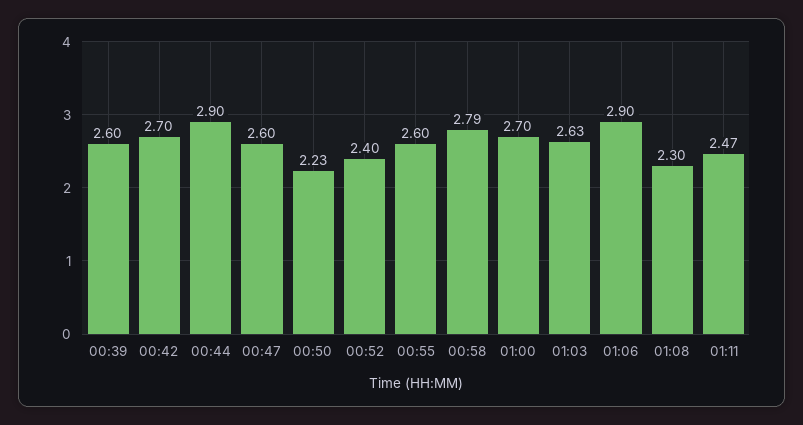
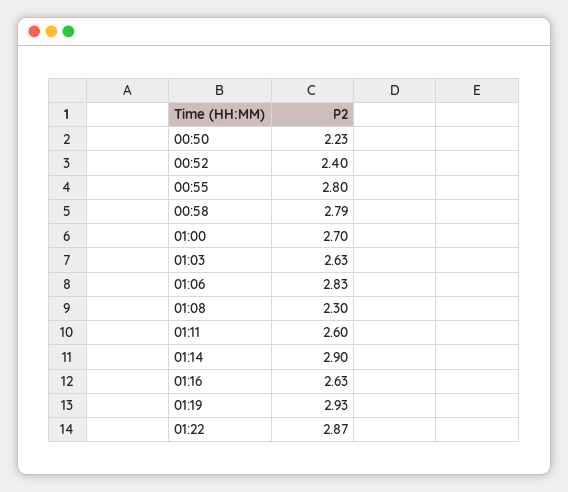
00:39: 2.6 -> none
00:42: 2.7 -> none
00:44: 2.9 -> none
00:47: 2.6 -> none
00:55: 2.6 -> 2.8
01:06: 2.9 -> 2.83
01:11: 2.47 -> 2.6
01:14: none -> 2.9
01:16: none -> 2.63
01:19: none -> 2.93
01:22: none -> 2.87

